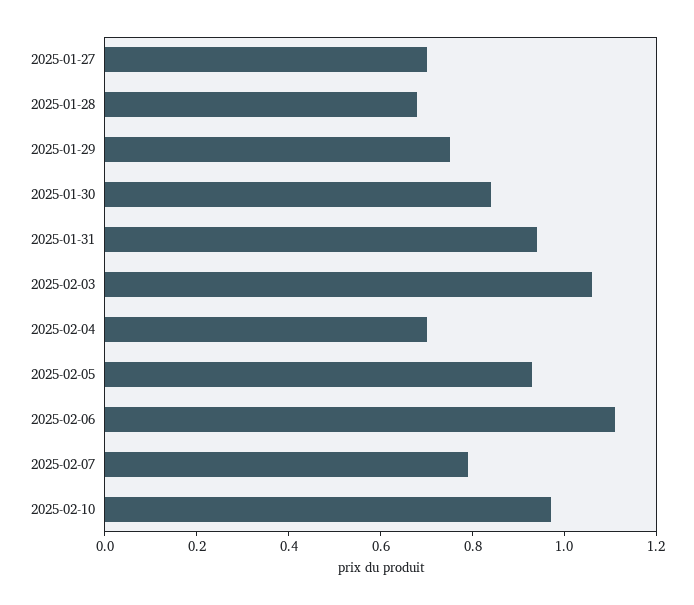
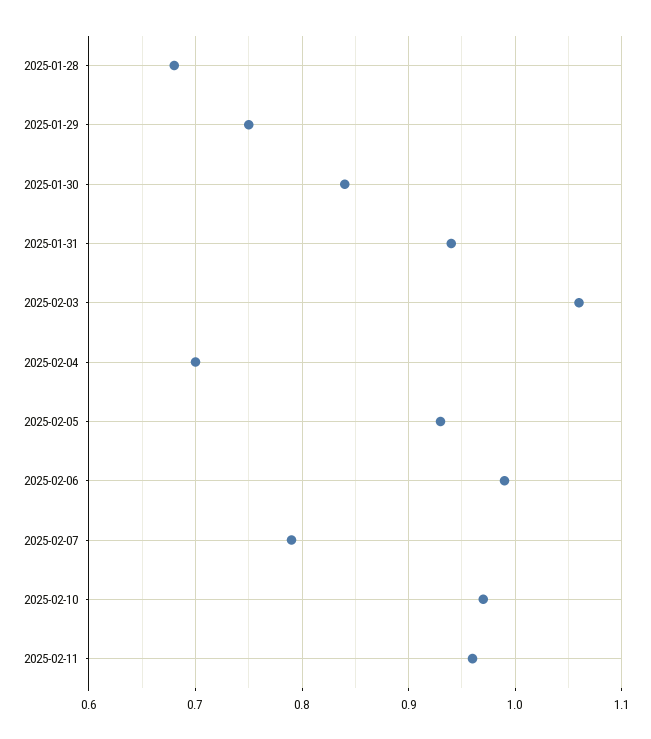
2025-01-27: 0.7 -> none
2025-02-06: 1.1 -> 0.99
2025-02-11: none -> 0.96

